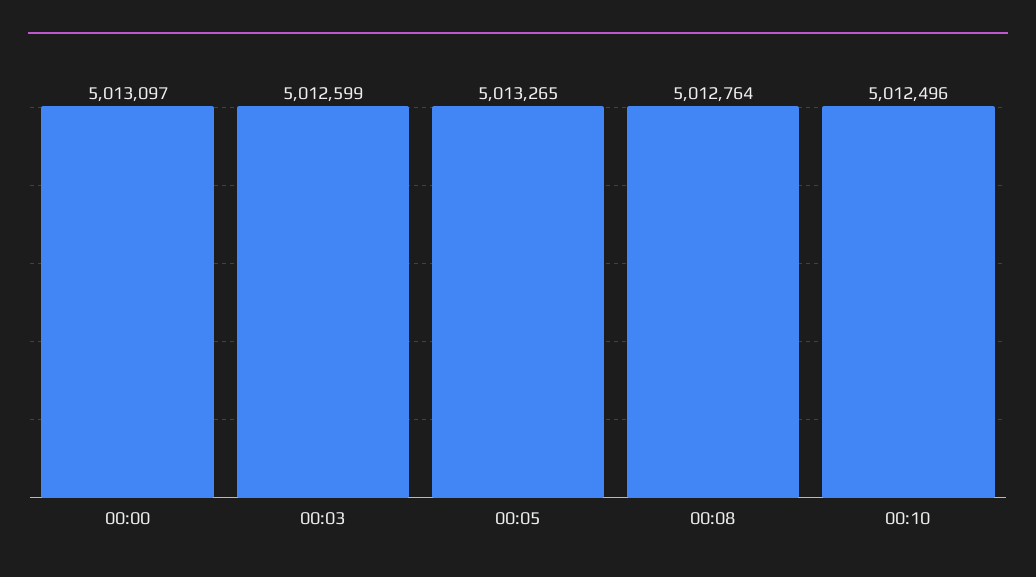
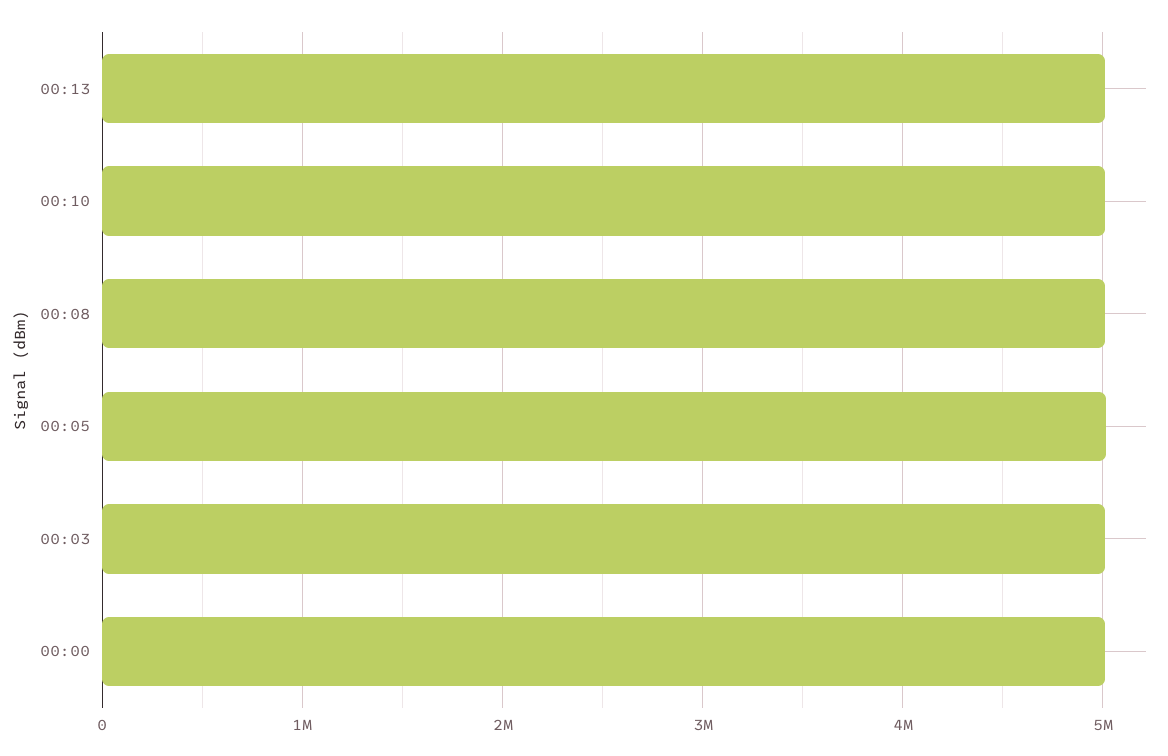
00:13: none -> 5000000

